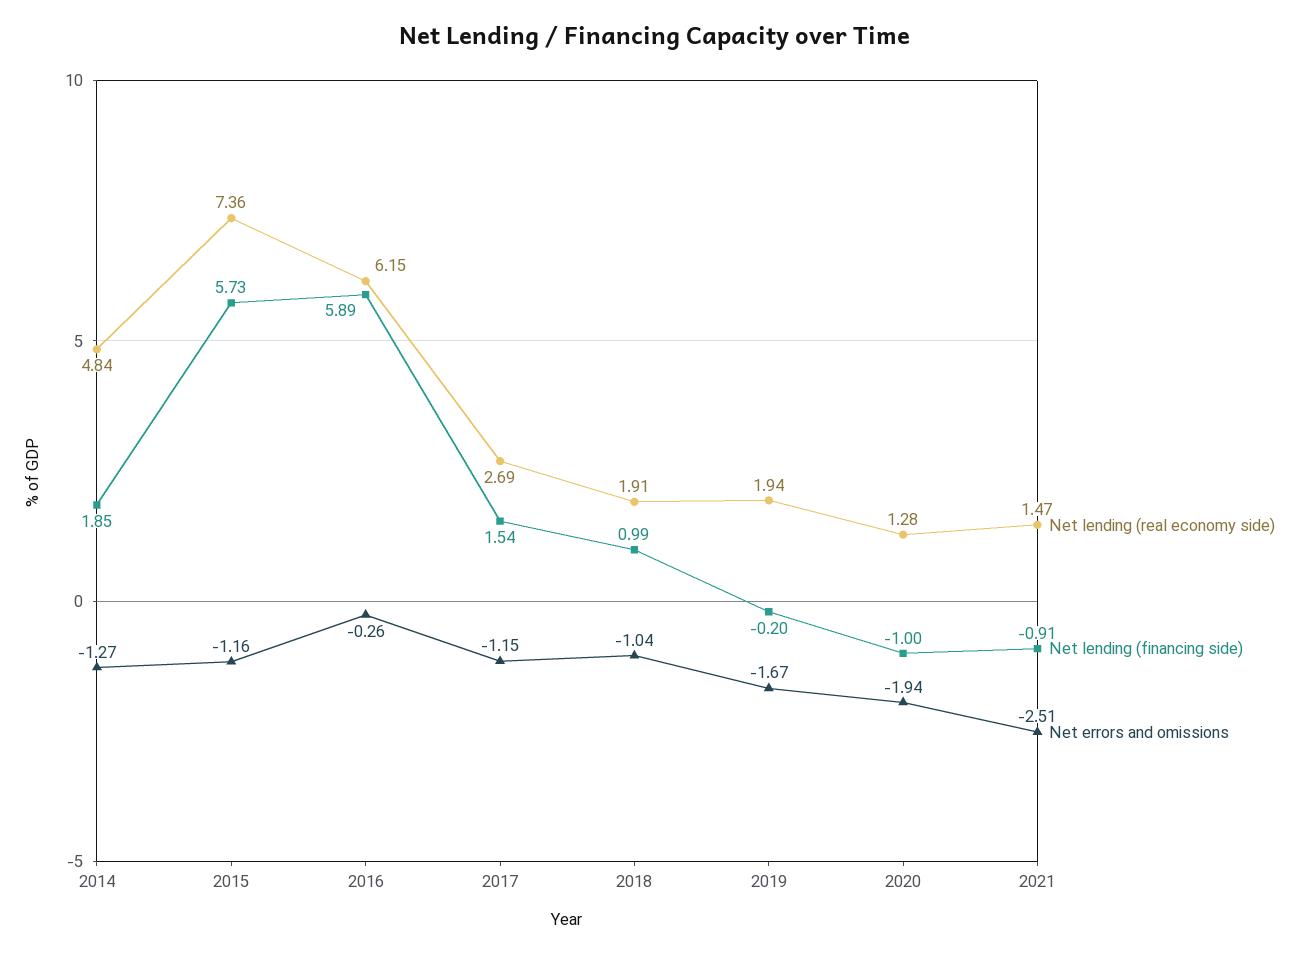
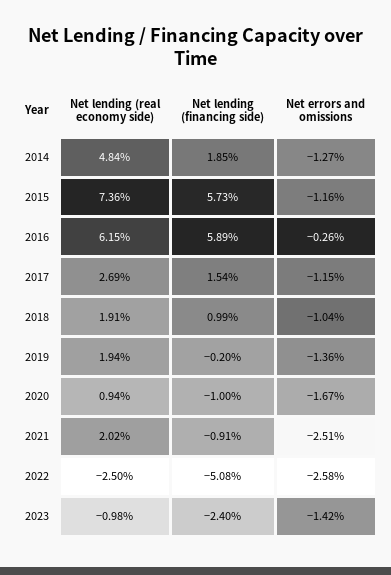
Net errors and omissions, 2019: -1.67 -> -1.36
Net lending (real economy side), 2020: 1.28 -> 0.94
Net errors and omissions, 2020: -1.94 -> -1.67
Net lending (real economy side), 2021: 1.47 -> 2.02
Net lending (real economy side), 2022: none -> -2.5
Net lending (financing side), 2022: none -> -5.08
Net errors and omissions, 2022: none -> -2.58
Net lending (real economy side), 2023: none -> -0.98
Net lending (financing side), 2023: none -> -2.4
Net errors and omissions, 2023: none -> -1.42

